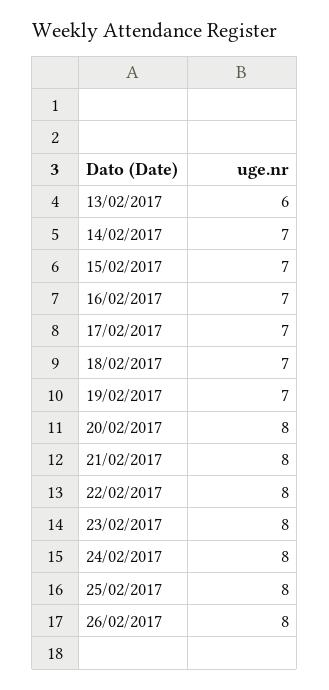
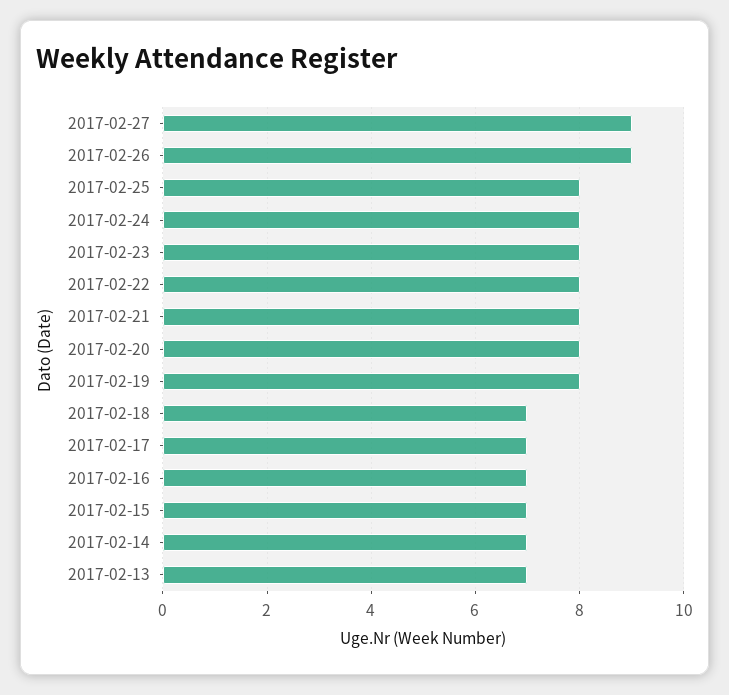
13/02/2017: 6 -> 7
19/02/2017: 7 -> 8
26/02/2017: 8 -> 9
2017-02-27: none -> 9

